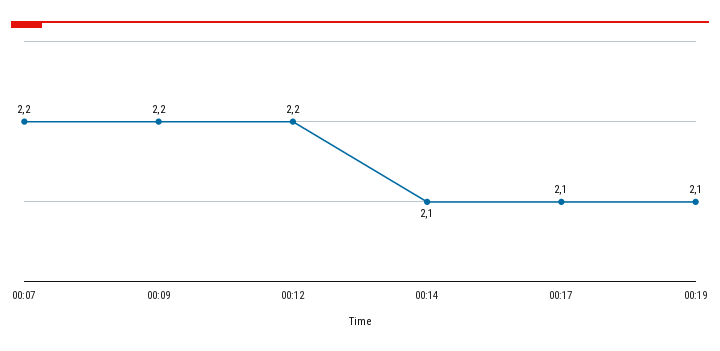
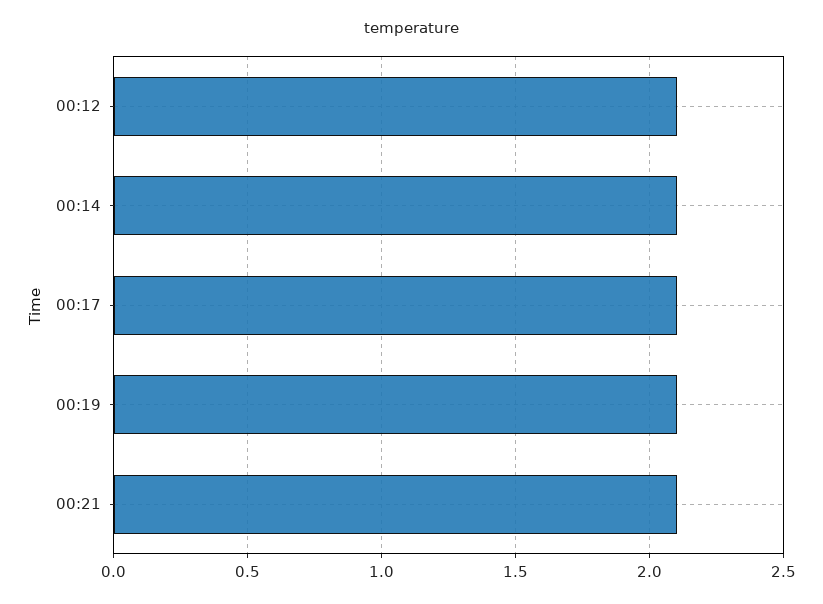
00:07: 2.2 -> none
00:09: 2.2 -> none
00:12: 2.2 -> 2.1
00:21: none -> 2.1

